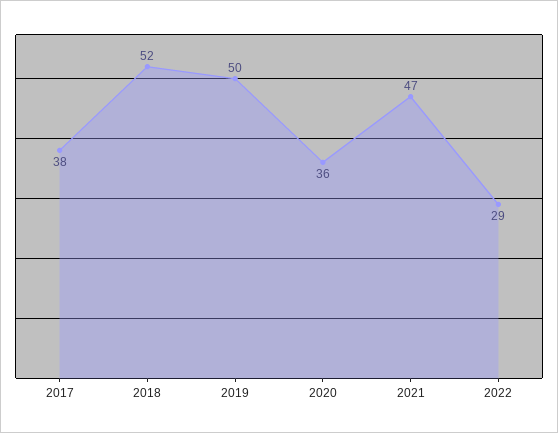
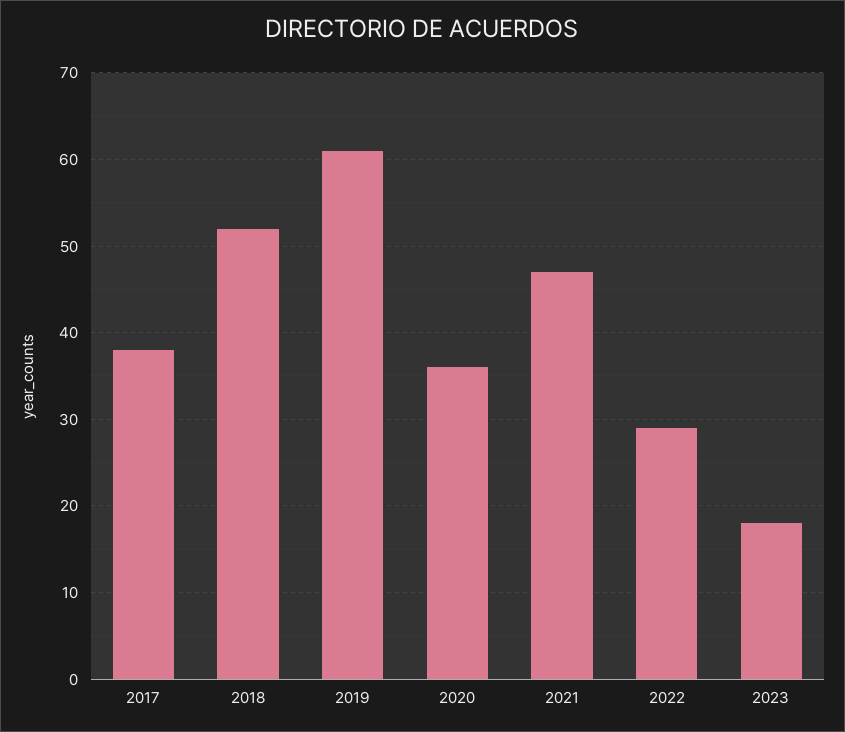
2019: 50 -> 61
2023: none -> 18

